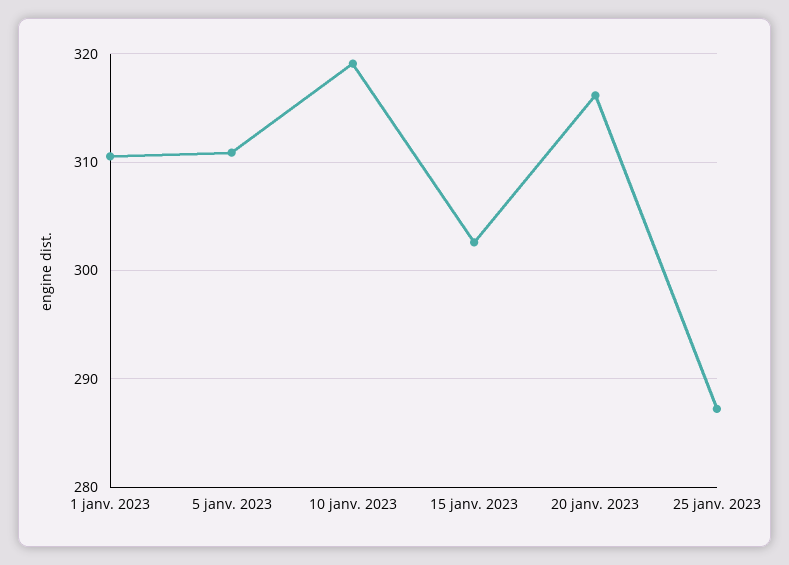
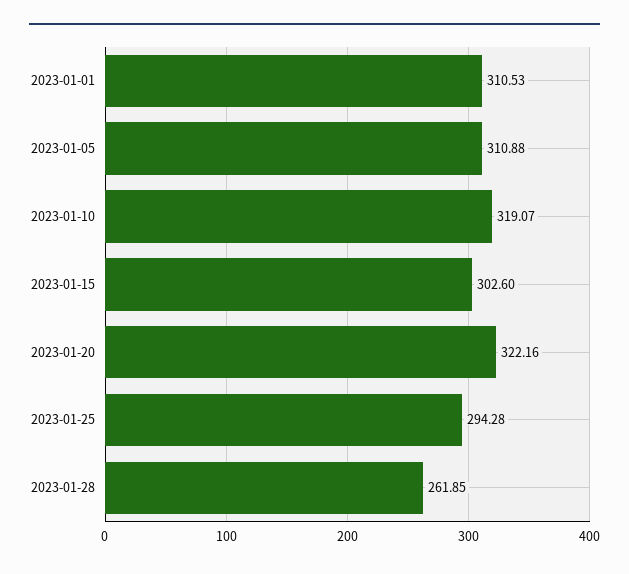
20 janv. 2023: 316 -> 322.16
25 janv. 2023: 287 -> 294.28
2023-01-28: none -> 261.85

